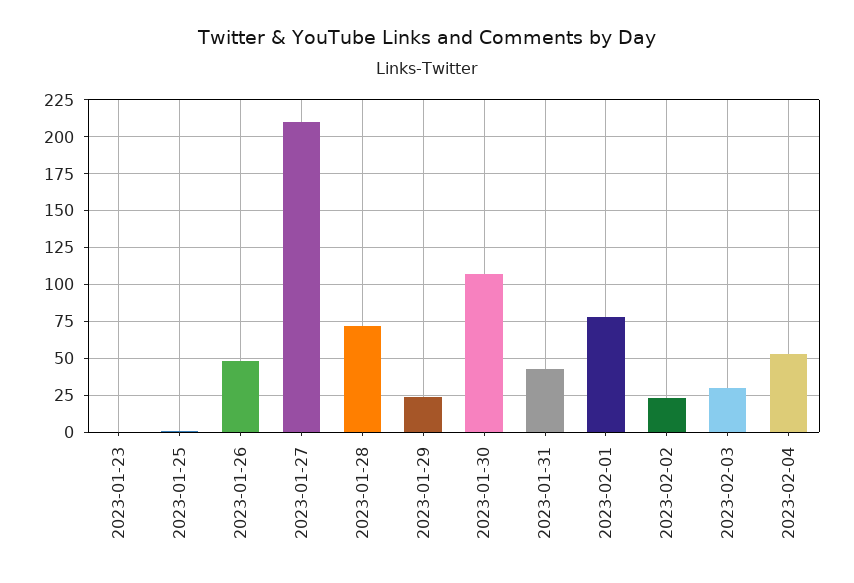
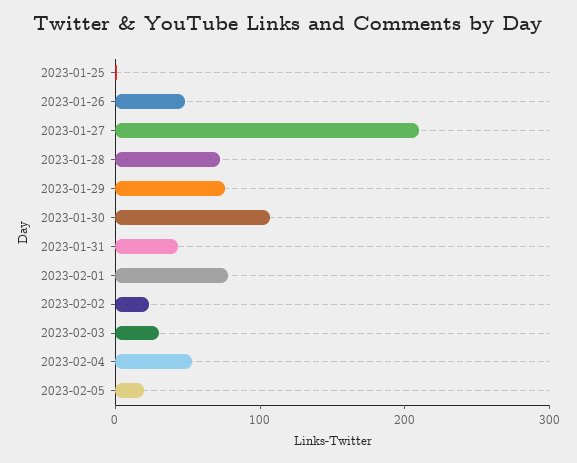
2023-01-23: 0 -> none
2023-01-29: 25 -> 80
2023-02-05: none -> 20

